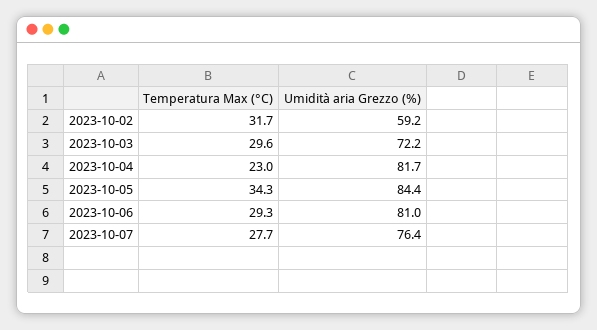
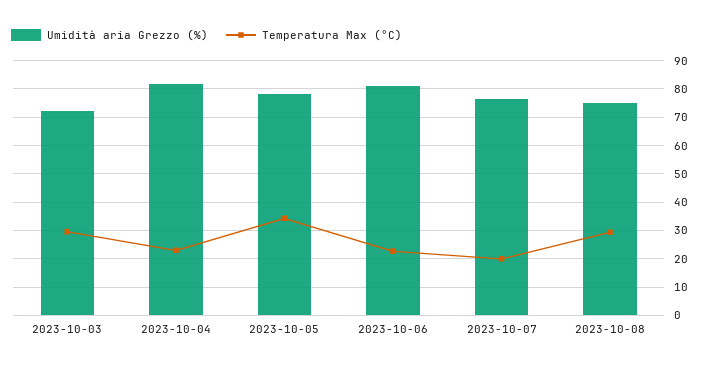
Temperatura Max (°C), 2023-10-02: 31.7 -> none
Umidità aria Grezzo (%), 2023-10-02: 59.2 -> none
Umidità aria Grezzo (%), 2023-10-05: 84.4 -> 77.5
Temperatura Max (°C), 2023-10-06: 29.3 -> 22.5
Temperatura Max (°C), 2023-10-07: 27.7 -> 20
Umidità aria Grezzo (%), 2023-10-08: none -> 75
Temperatura Max (°C), 2023-10-08: none -> 30

